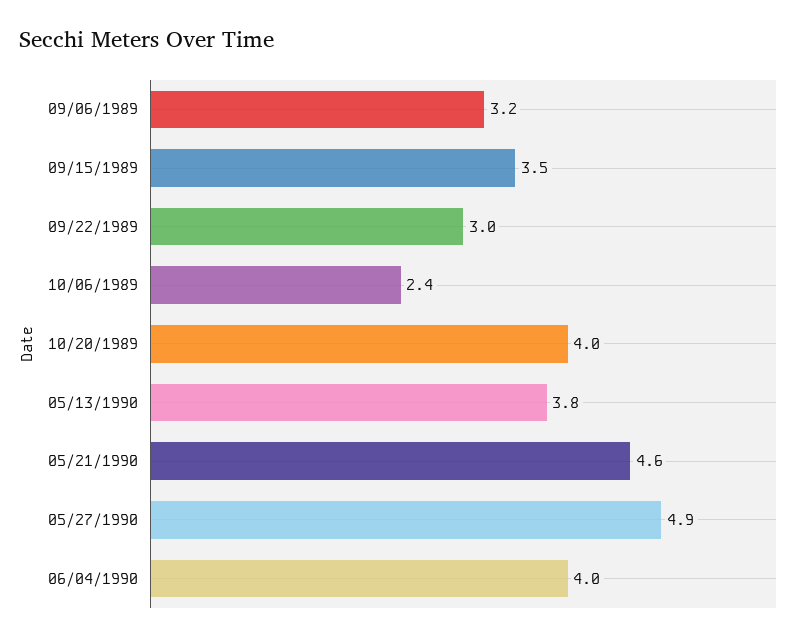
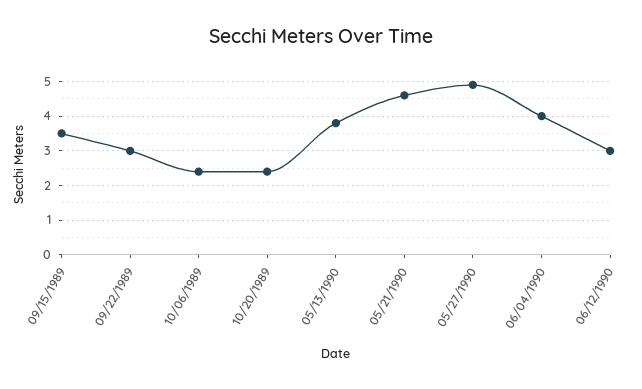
09/06/1989: 3.2 -> none
10/20/1989: 4 -> 2.5
06/12/1990: none -> 3

